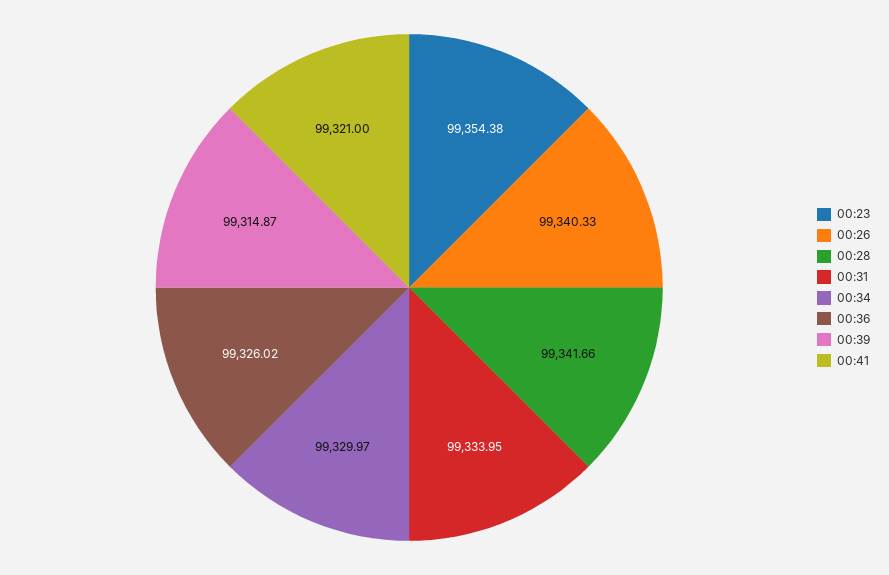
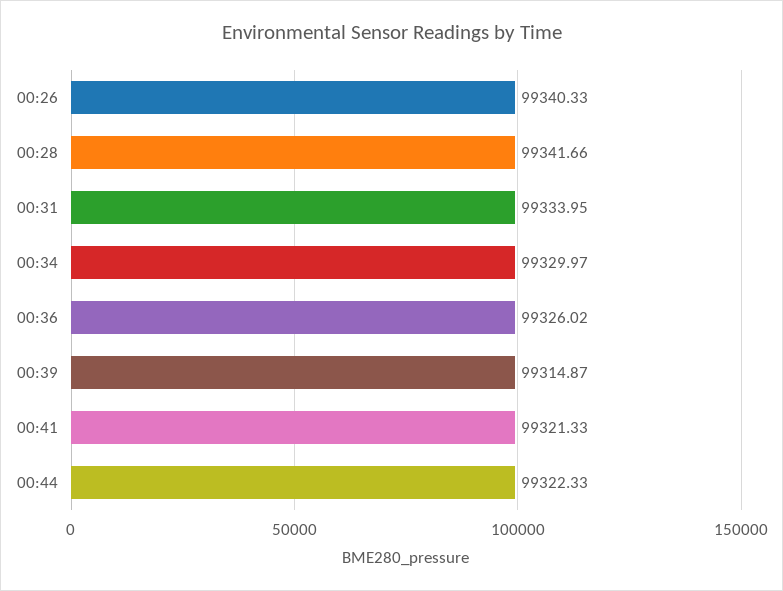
00:23: 99354.38 -> none
00:41: 99321 -> 99321.33
00:44: none -> 99322.33

